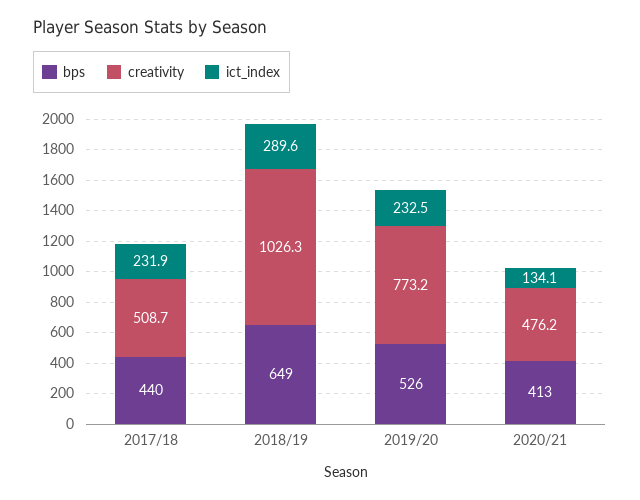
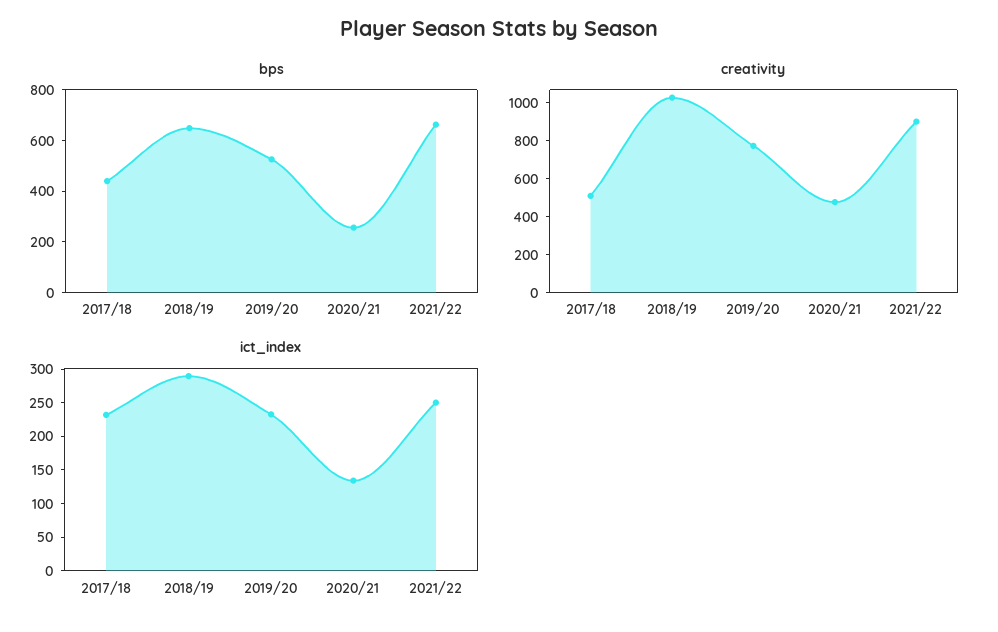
bps, 2020/21: 413 -> 250
bps, 2021/22: none -> 650
creativity, 2021/22: none -> 900
ict_index, 2021/22: none -> 250

